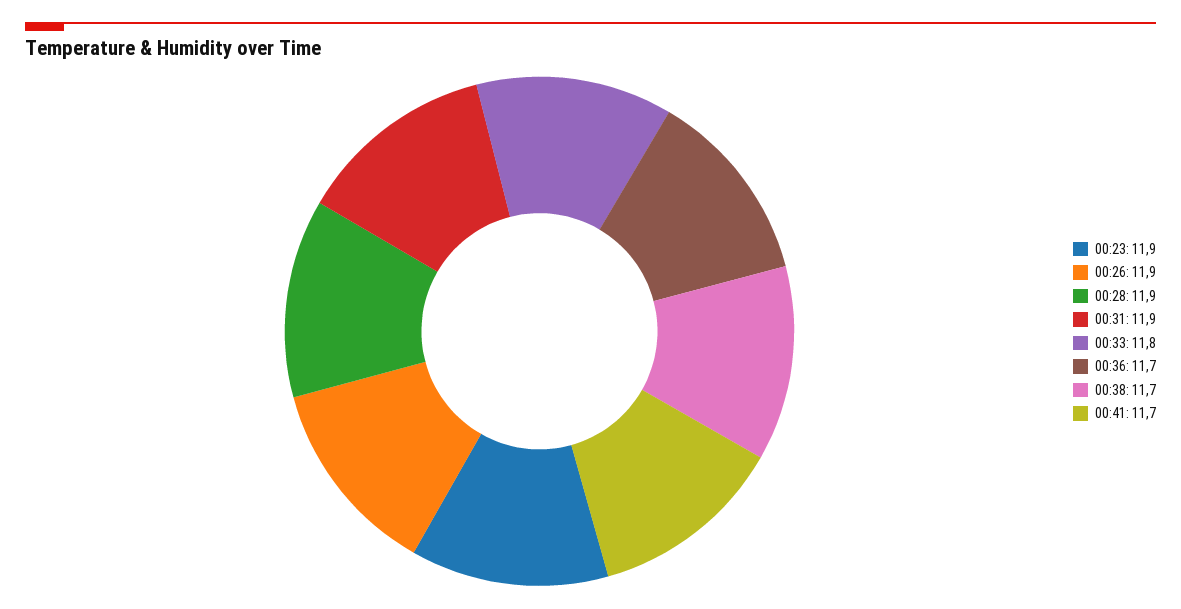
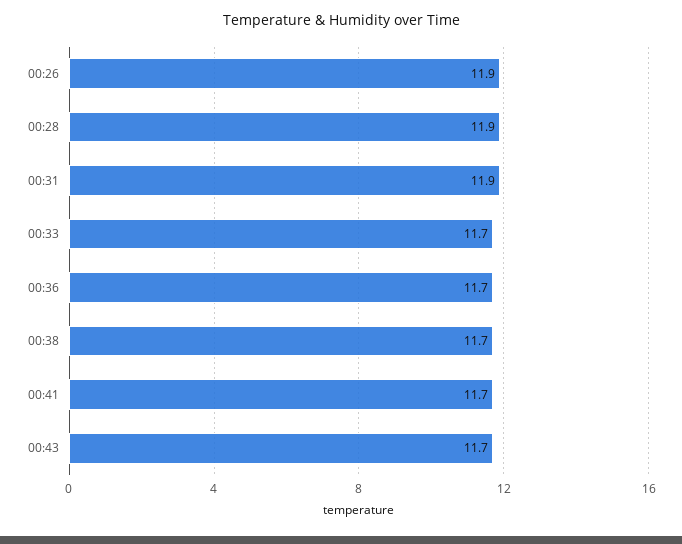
00:23: 11.9 -> none
00:33: 11.8 -> 11.7
00:43: none -> 11.7

